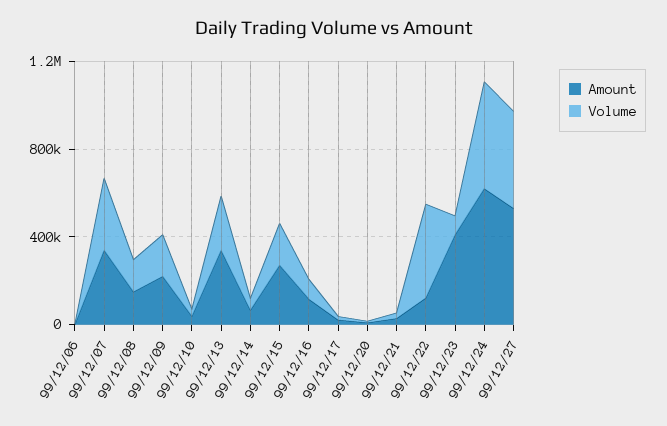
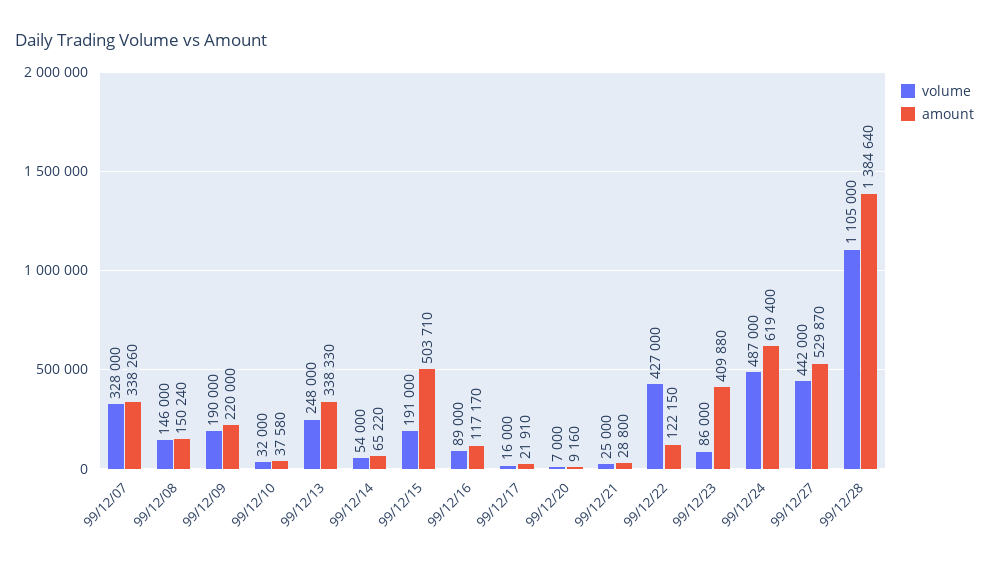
Amount, 99/12/06: 0 -> none
Volume, 99/12/06: 0 -> none
Amount, 99/12/15: 300000 -> 503710
Volume, 99/12/28: none -> 1105000
Amount, 99/12/28: none -> 1384640

